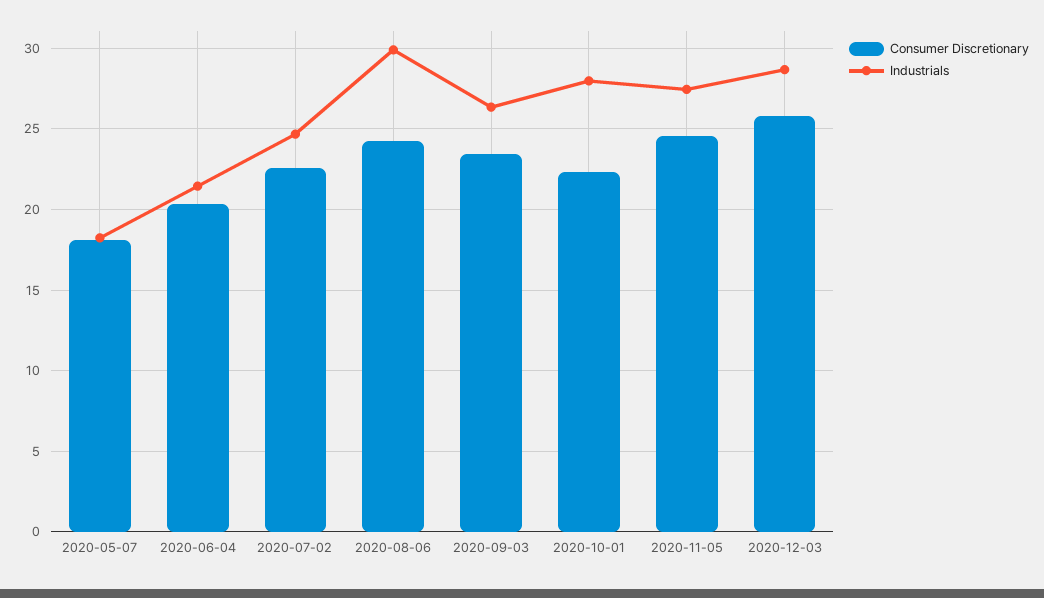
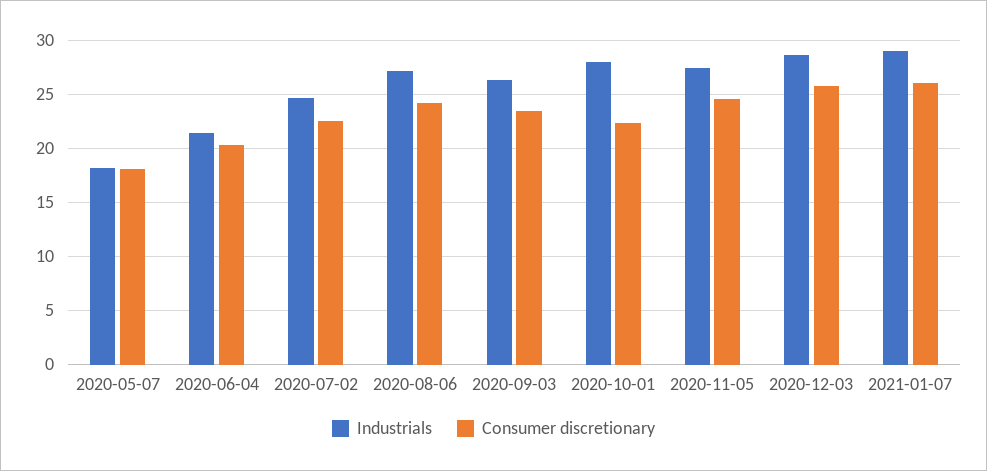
Industrials, 2020-08-06: 30 -> 27
Industrials, 2021-01-07: none -> 29
Consumer Discretionary, 2021-01-07: none -> 26

